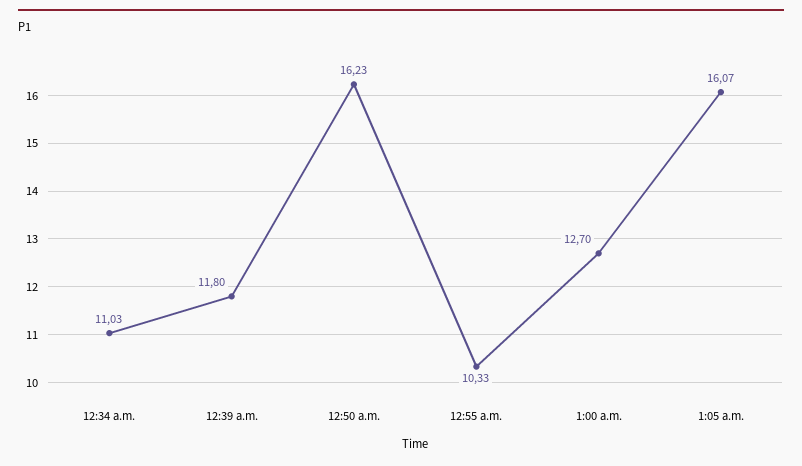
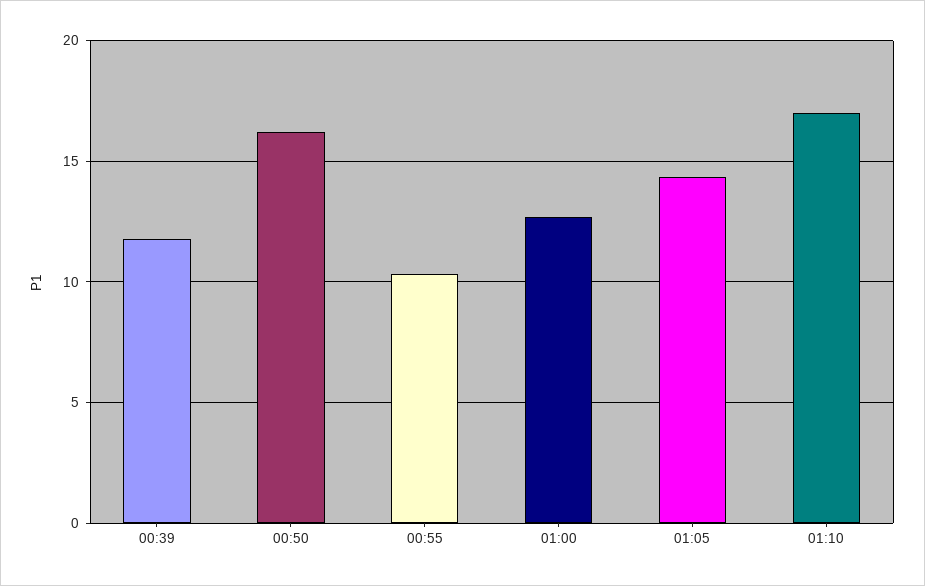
12:34 a.m.: 11.03 -> none
1:05 a.m.: 16.07 -> 14.5
01:10: none -> 17

